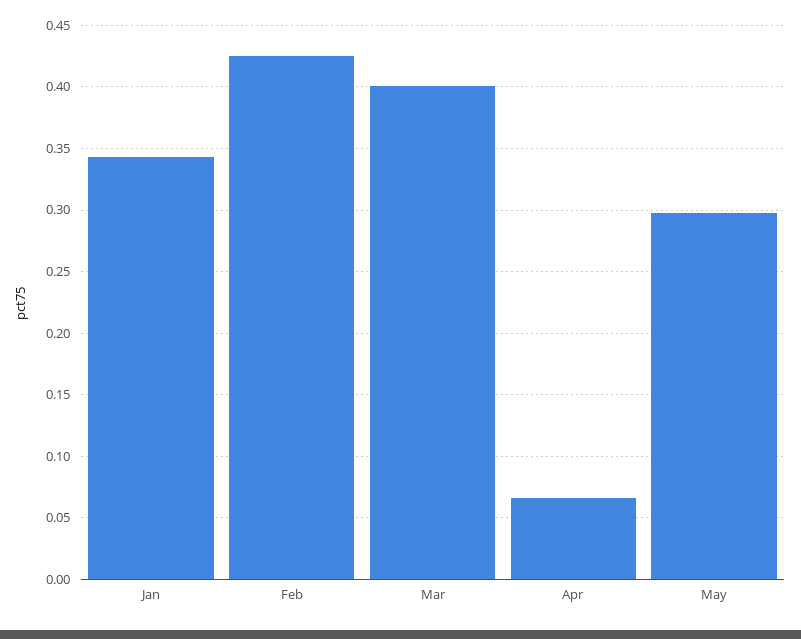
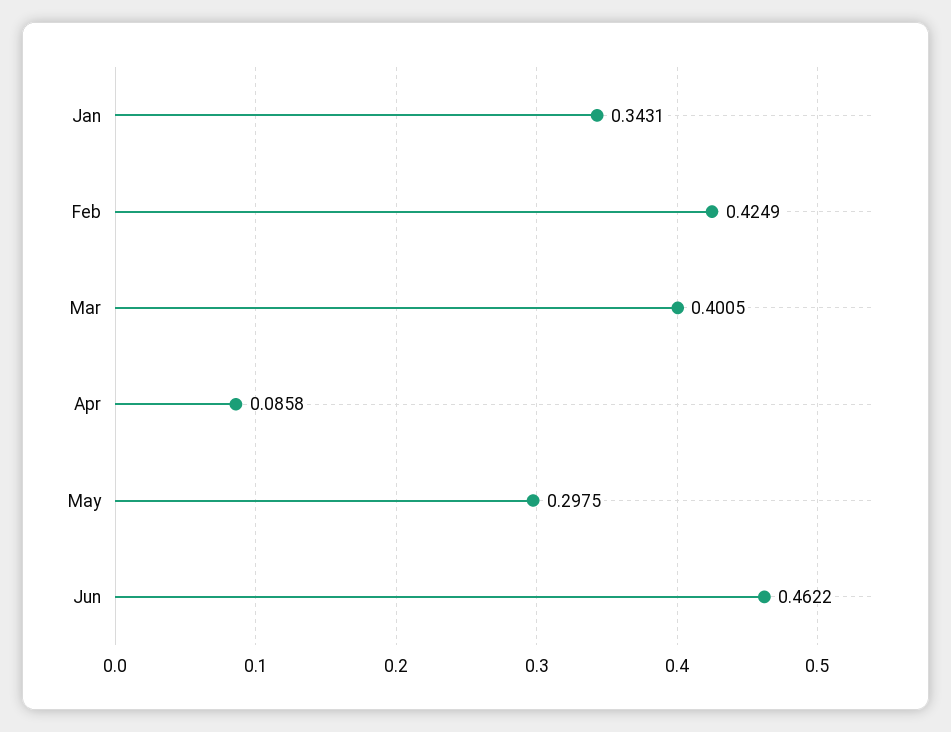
Apr: 0.065 -> 0.0858
Jun: none -> 0.4622

